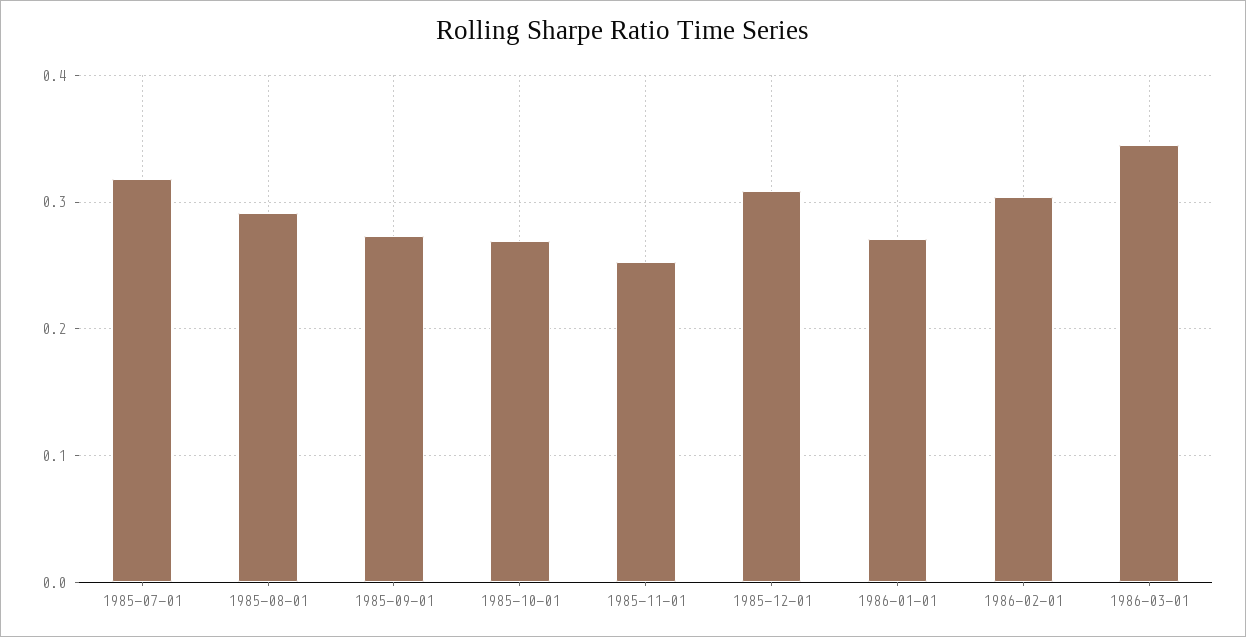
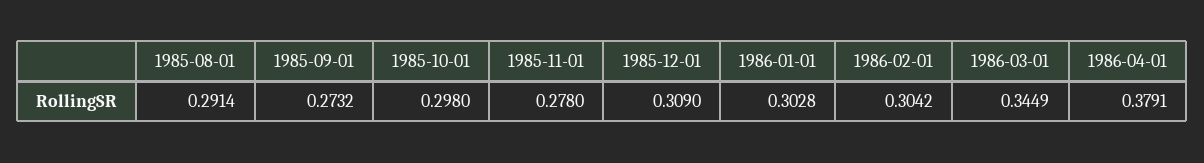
1985-07-01: 0.32 -> none
1985-10-01: 0.27 -> 0.298
1985-11-01: 0.25 -> 0.278
1986-01-01: 0.27 -> 0.3028
1986-04-01: none -> 0.3791

